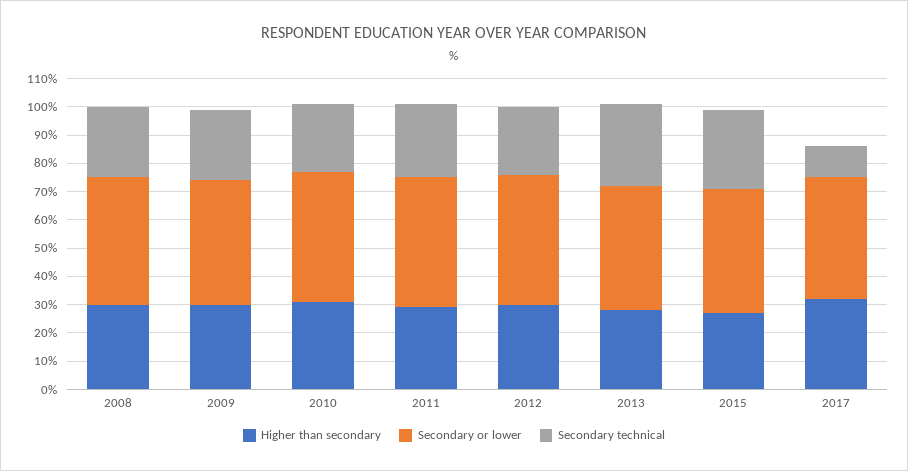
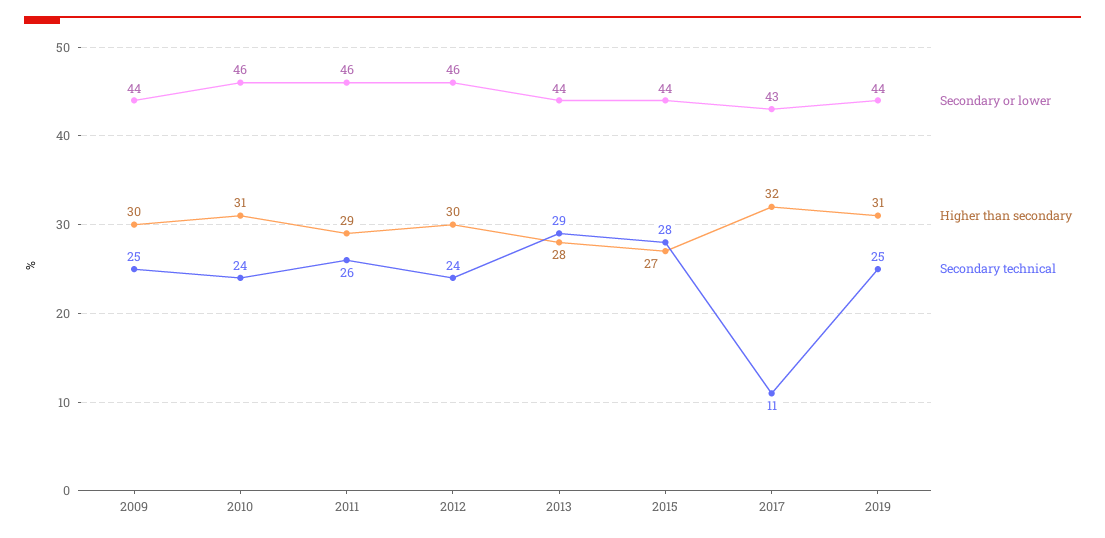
Higher than secondary, 2008: 30 -> none
Secondary or lower, 2008: 45 -> none
Secondary technical, 2008: 25 -> none
Secondary or lower, 2019: none -> 44
Higher than secondary, 2019: none -> 31
Secondary technical, 2019: none -> 25

